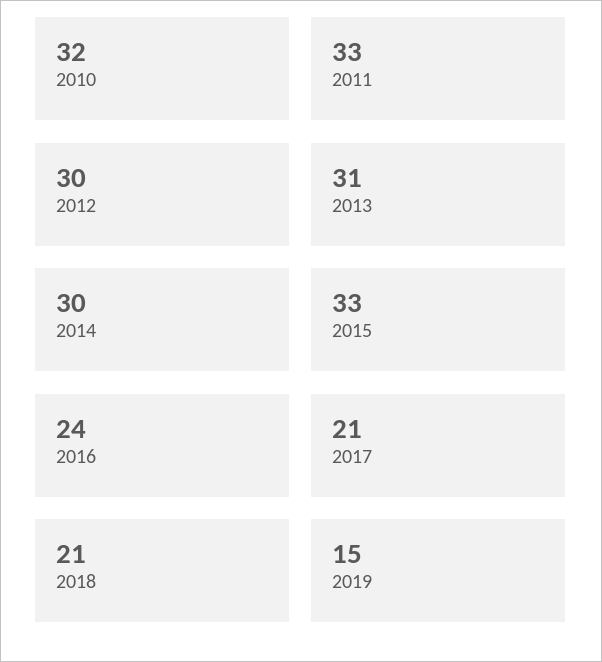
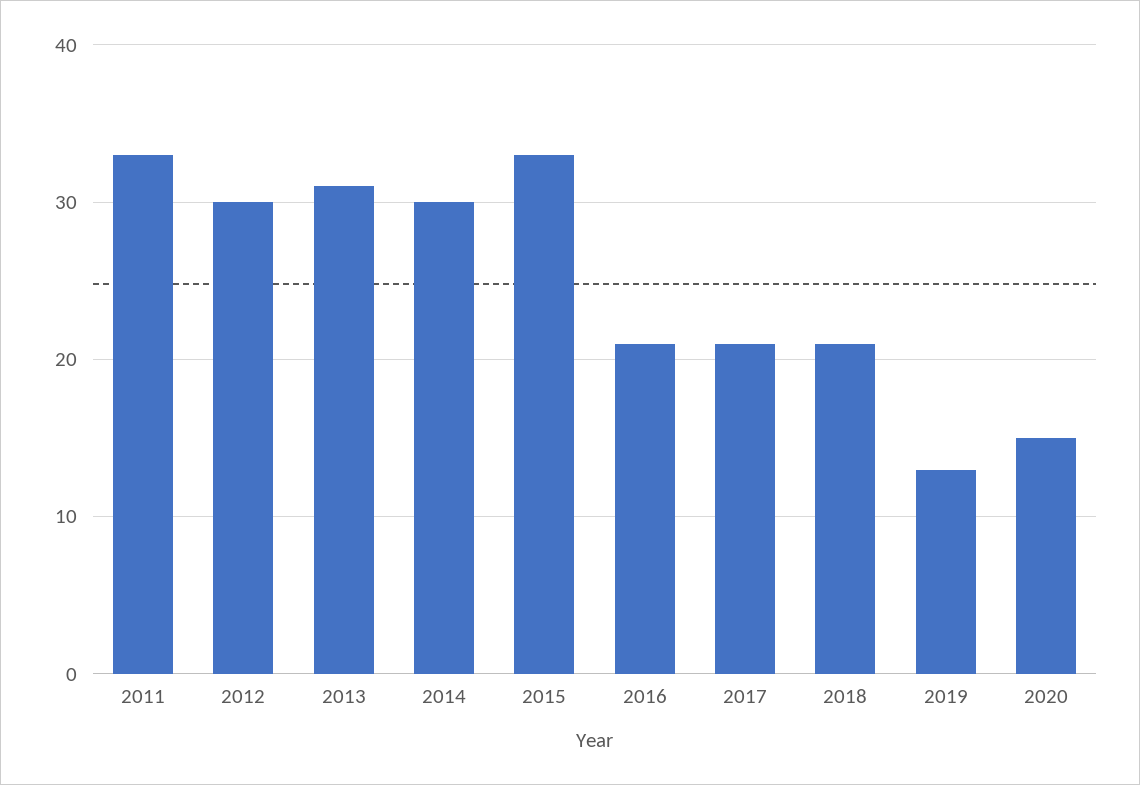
2010: 32 -> none
2016: 24 -> 21
2019: 15 -> 13
2020: none -> 15

